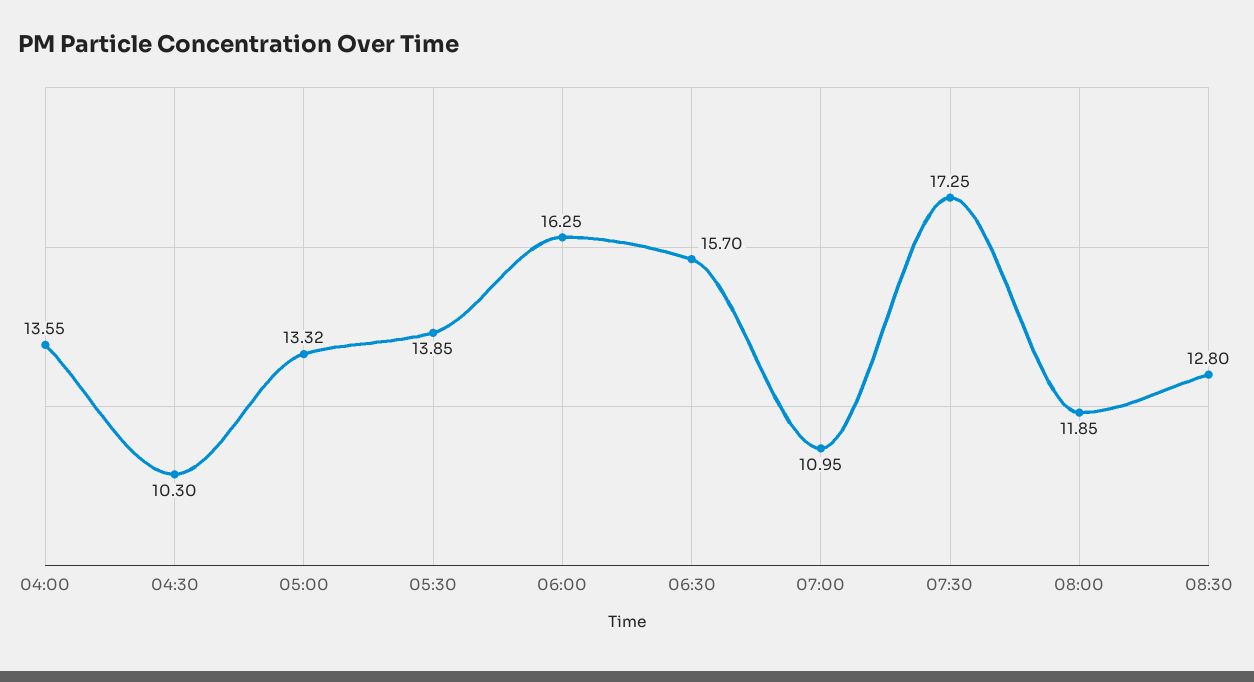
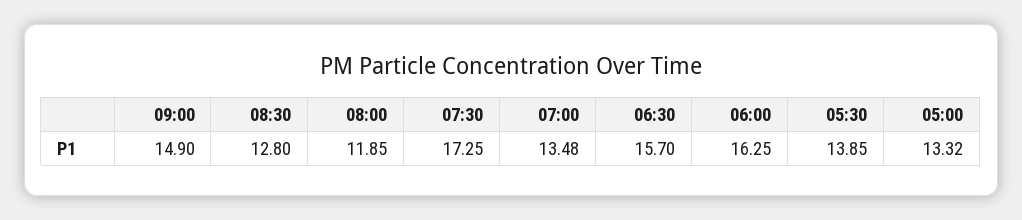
04:00: 13.55 -> none
04:30: 10.3 -> none
07:00: 10.95 -> 13.48
09:00: none -> 14.9

